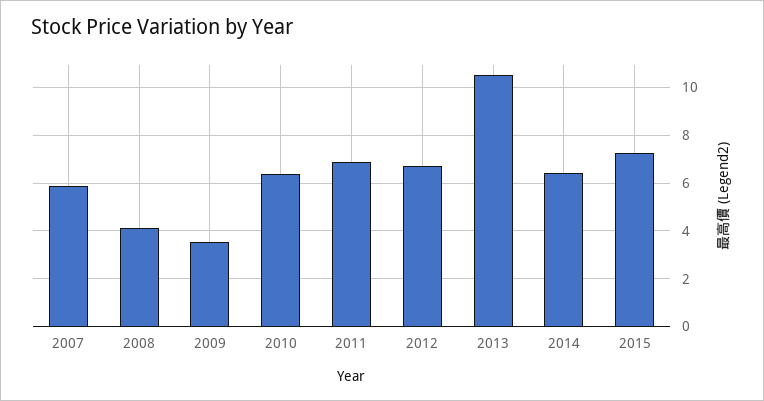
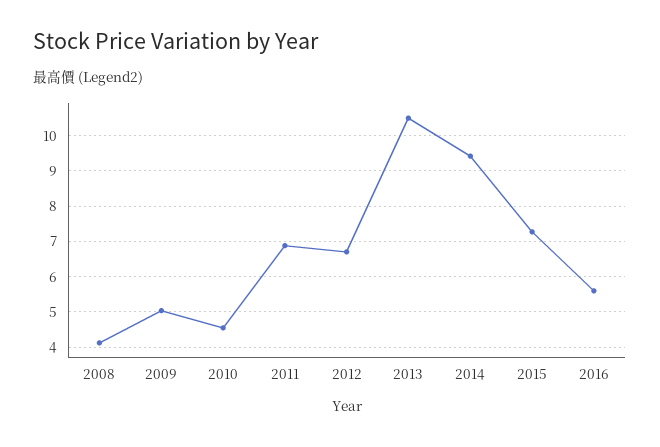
2007: 6 -> none
2009: 3.5 -> 5
2010: 6.5 -> 4.6
2014: 6.5 -> 9.4
2016: none -> 5.6

